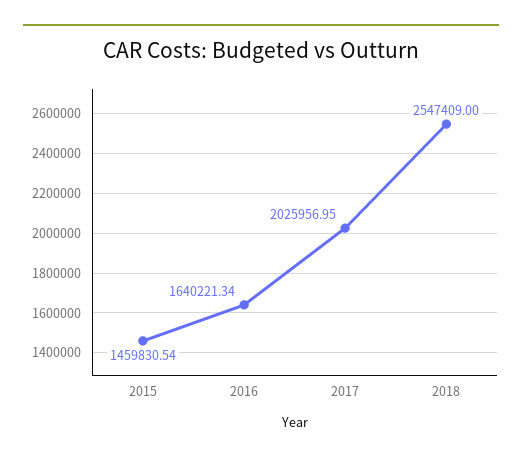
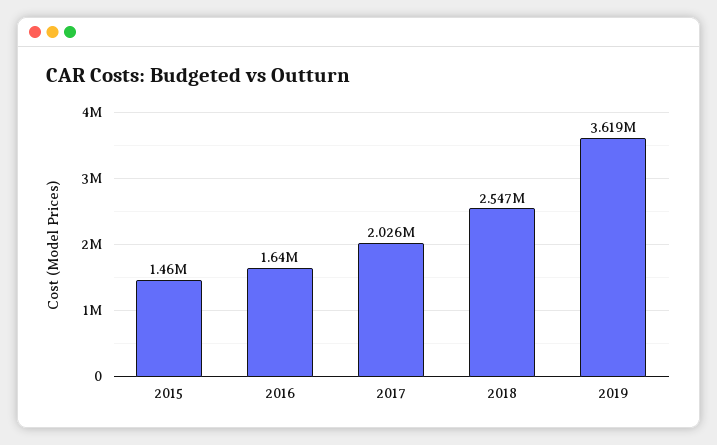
2019: none -> 3619000

